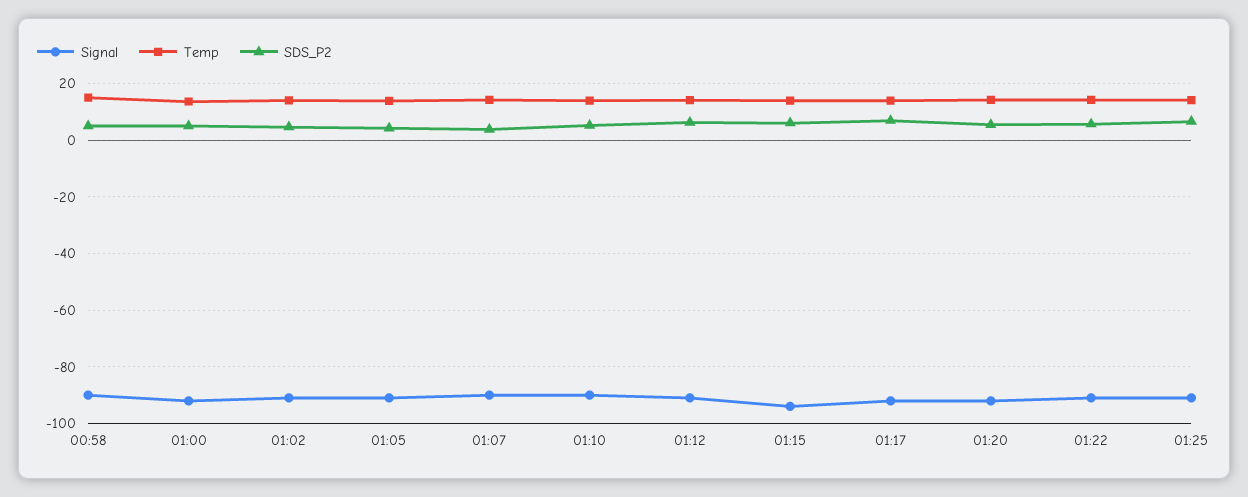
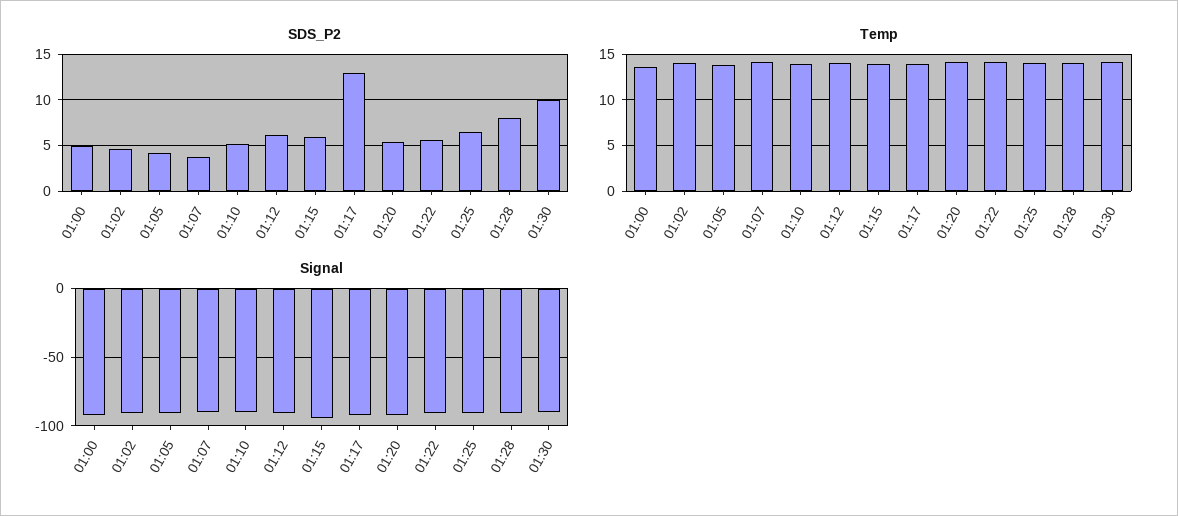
Signal, 00:58: -90 -> none
Temp, 00:58: 15 -> none
SDS_P2, 00:58: 5 -> none
SDS_P2, 01:17: 7.5 -> 13
SDS_P2, 01:28: none -> 8
SDS_P2, 01:30: none -> 10
Temp, 01:28: none -> 14
Temp, 01:30: none -> 14
Signal, 01:28: none -> -90
Signal, 01:30: none -> -90

